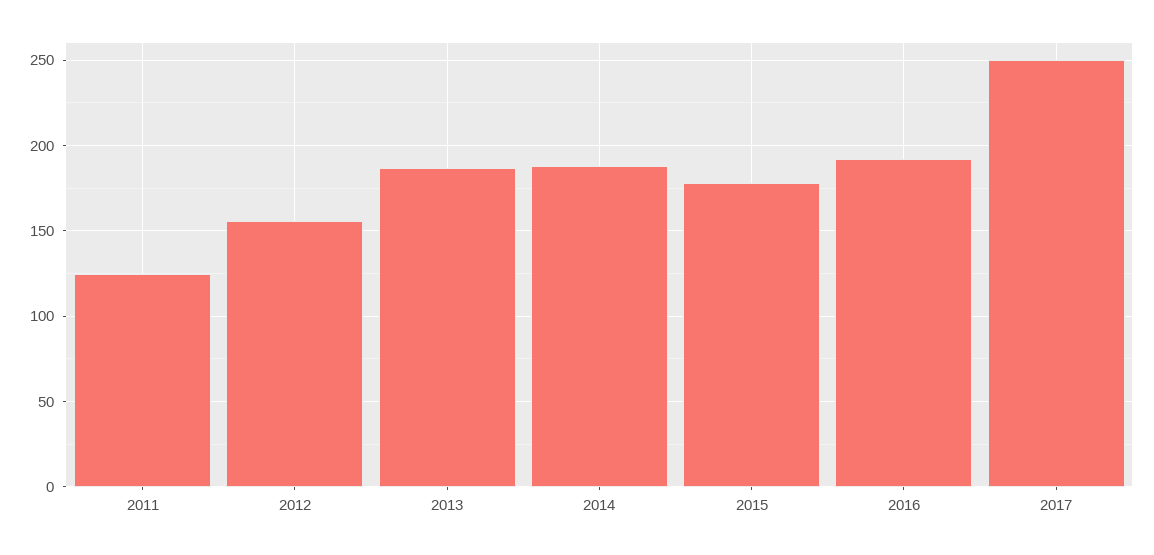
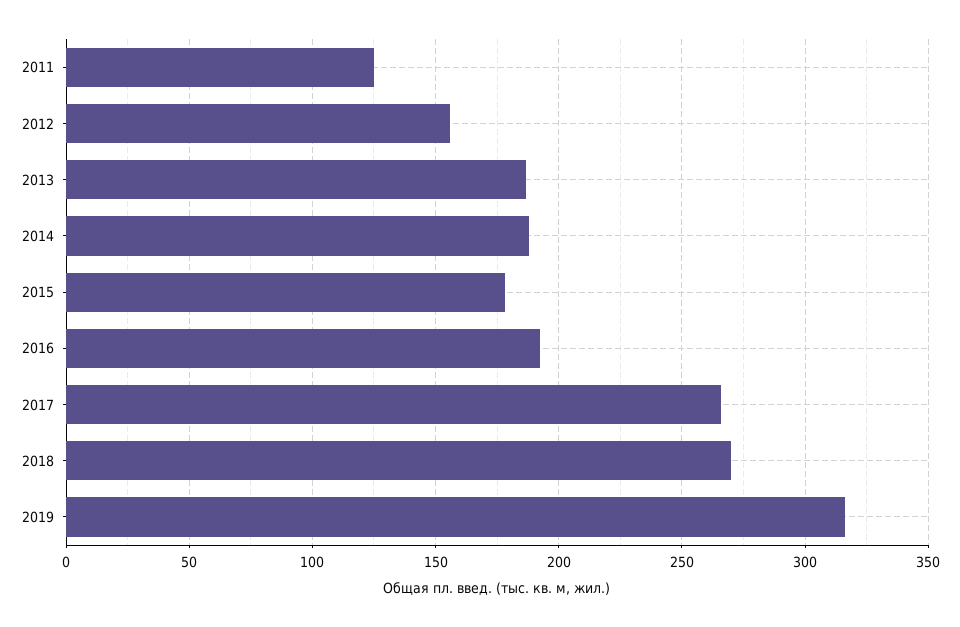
2017: 250 -> 265
2018: none -> 270
2019: none -> 315

